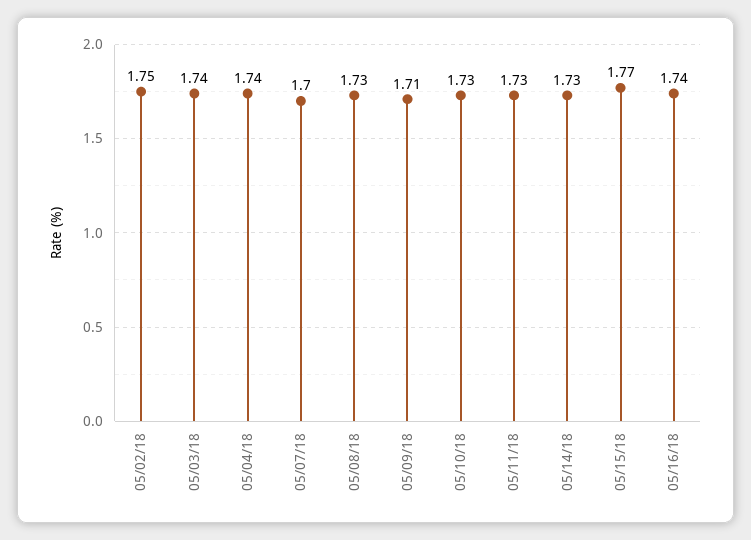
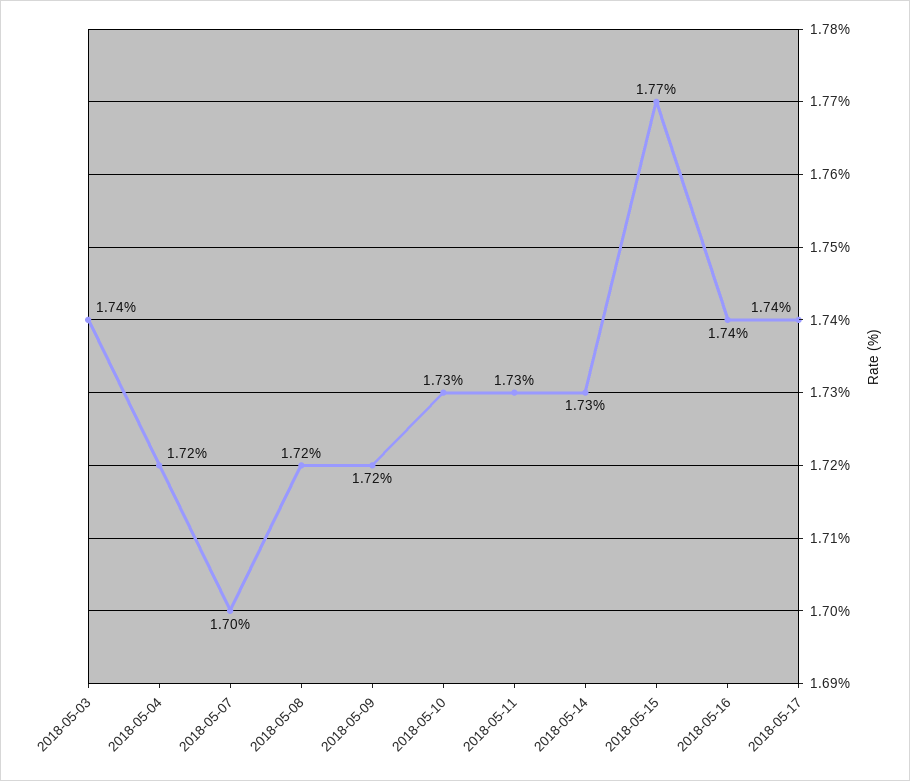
05/02/18: 1.75 -> none
05/04/18: 1.74 -> 1.72
05/08/18: 1.73 -> 1.72
05/09/18: 1.71 -> 1.72
2018-05-17: none -> 1.74

